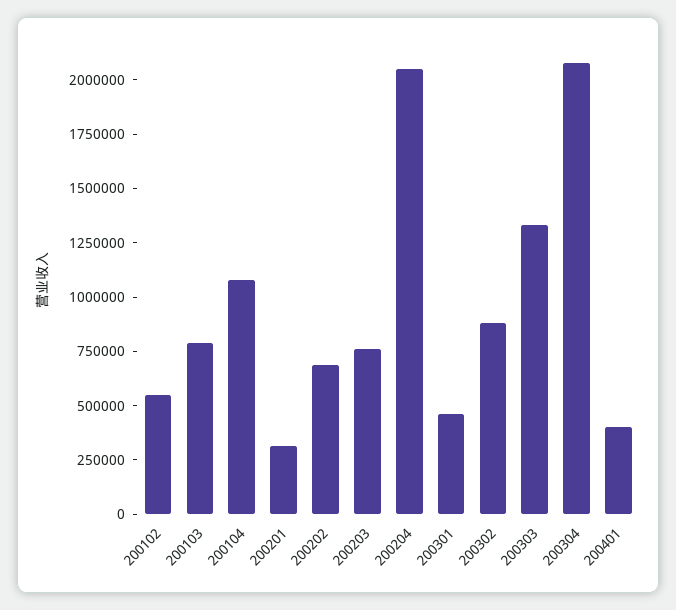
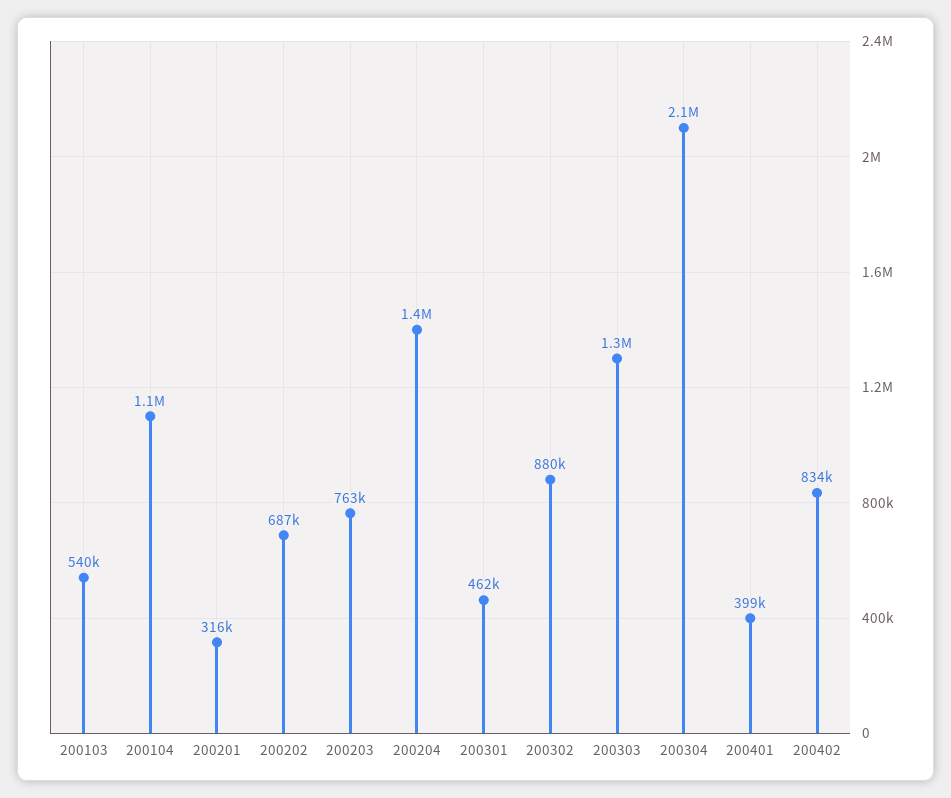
200102: 550000 -> none
200103: 800000 -> 540000
200204: 2050000 -> 1400000
200402: none -> 834000

